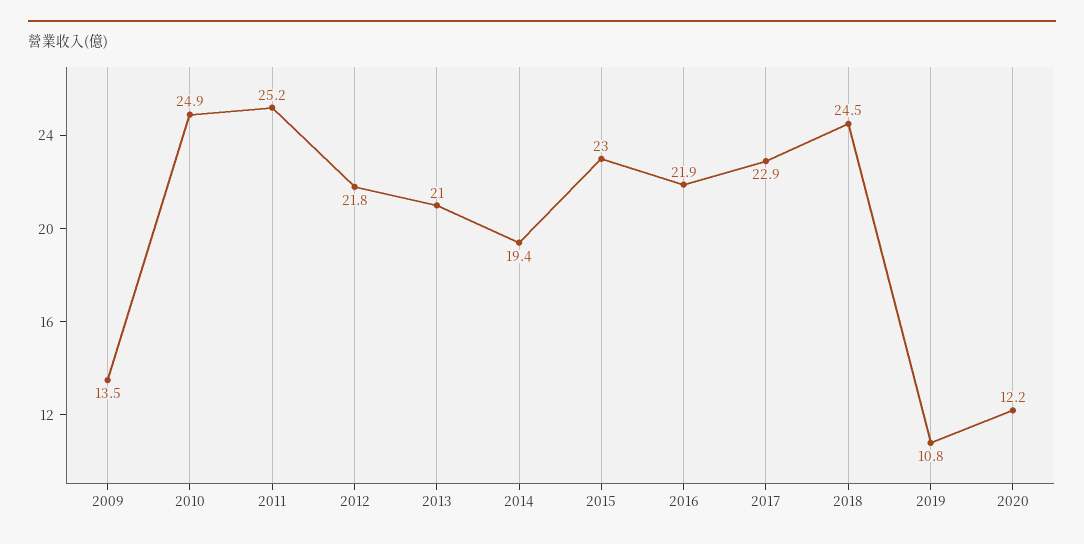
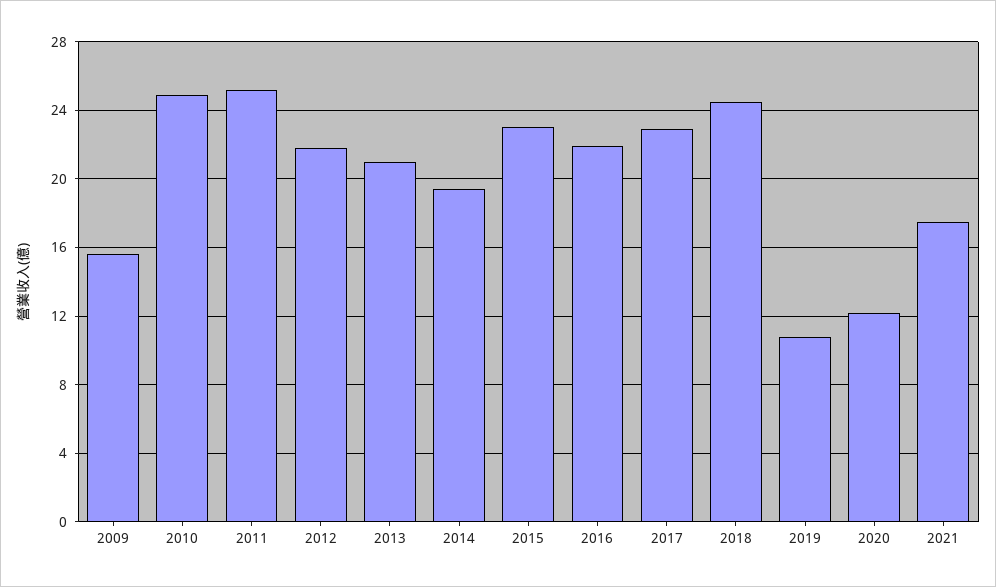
2009: 13.5 -> 15.5
2021: none -> 17.5

